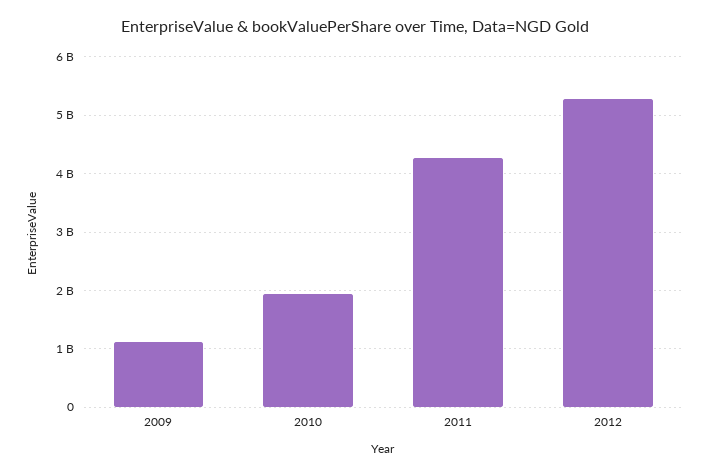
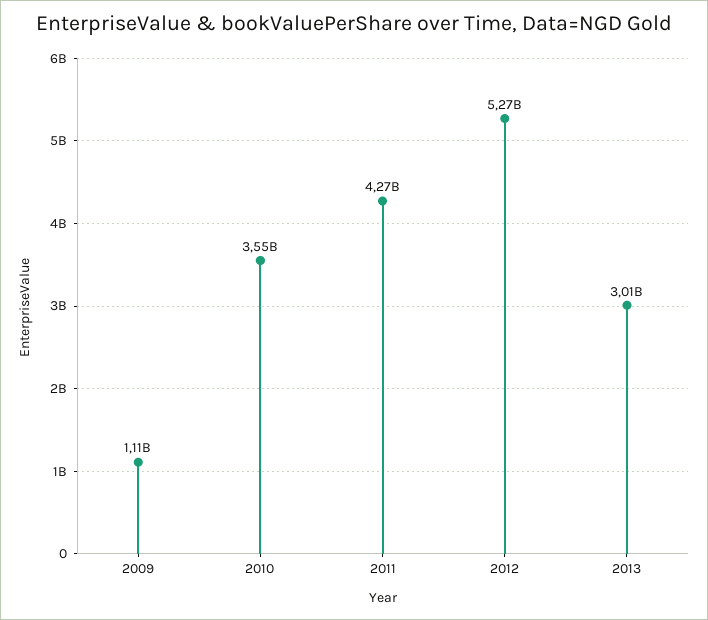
2010: 2000000000 -> 3550000000
2013: none -> 3010000000

